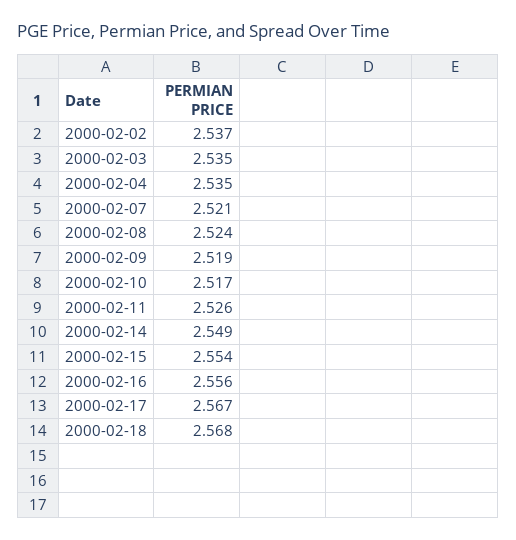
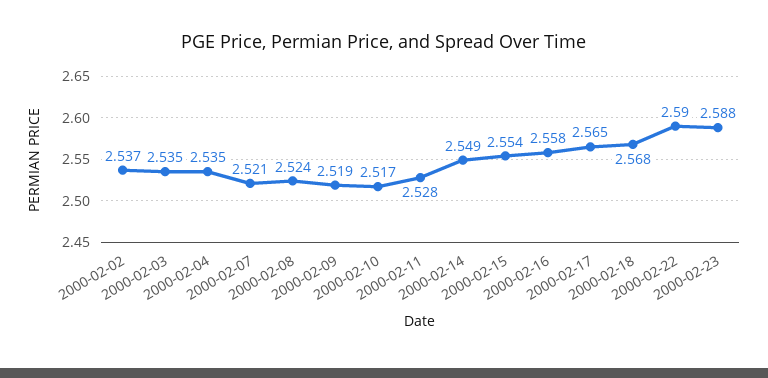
2000-02-11: 2.526 -> 2.528
2000-02-16: 2.556 -> 2.558
2000-02-17: 2.567 -> 2.565
2000-02-22: none -> 2.59
2000-02-23: none -> 2.588

